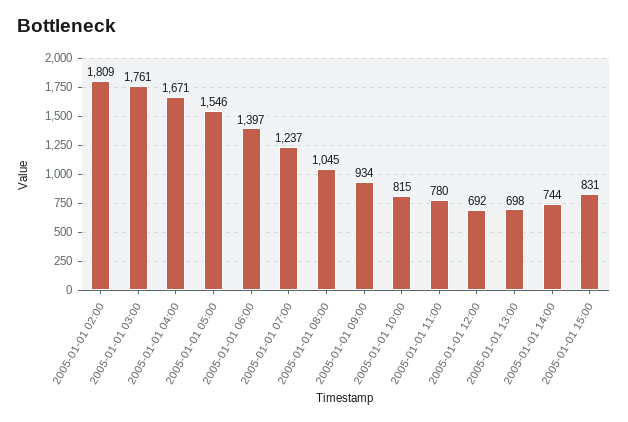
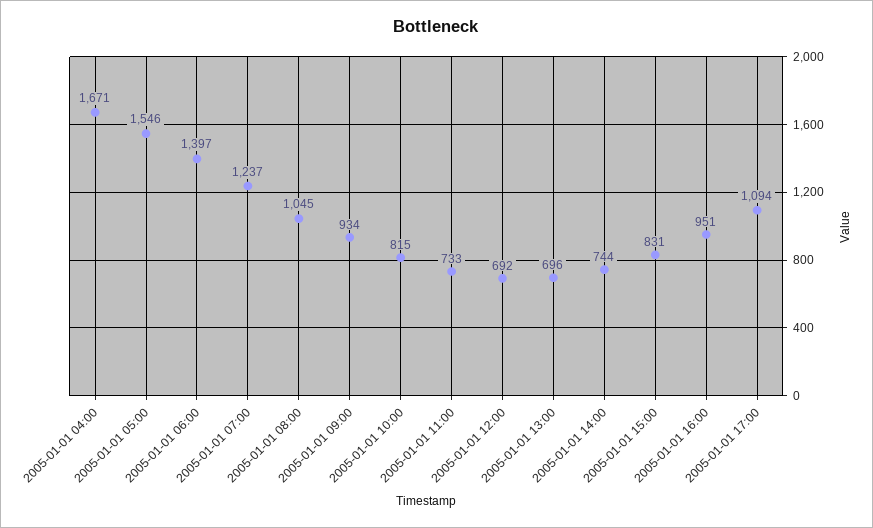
2005-01-01 02:00: 1809 -> none
2005-01-01 03:00: 1761 -> none
2005-01-01 11:00: 780 -> 733
2005-01-01 13:00: 698 -> 696
2005-01-01 16:00: none -> 951
2005-01-01 17:00: none -> 1094

